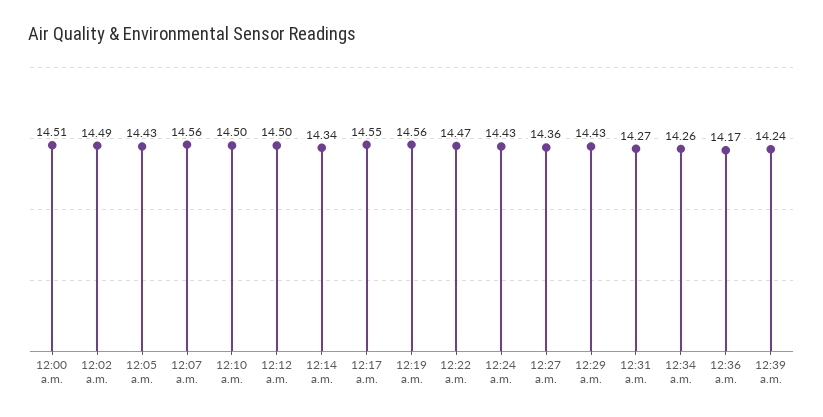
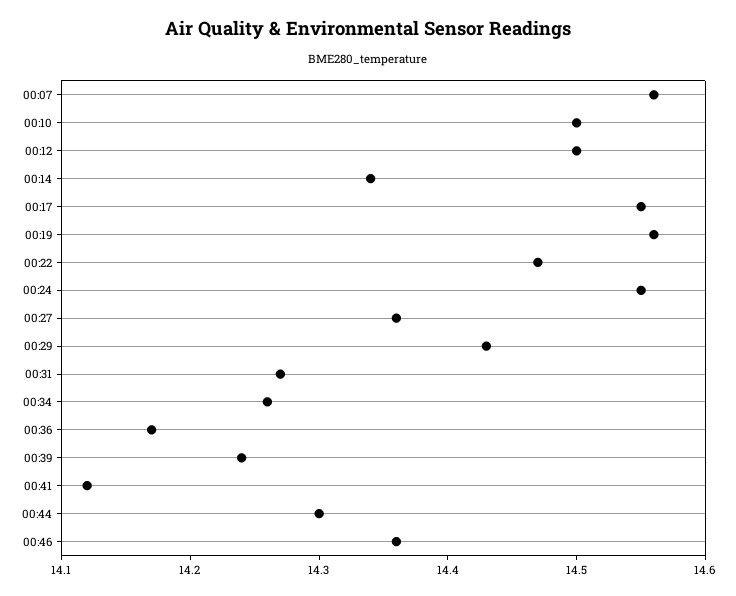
12:00 a.m.: 14.51 -> none
12:02 a.m.: 14.49 -> none
12:05 a.m.: 14.43 -> none
12:24 a.m.: 14.43 -> 14.55
00:41: none -> 14.12
00:44: none -> 14.3
00:46: none -> 14.36

